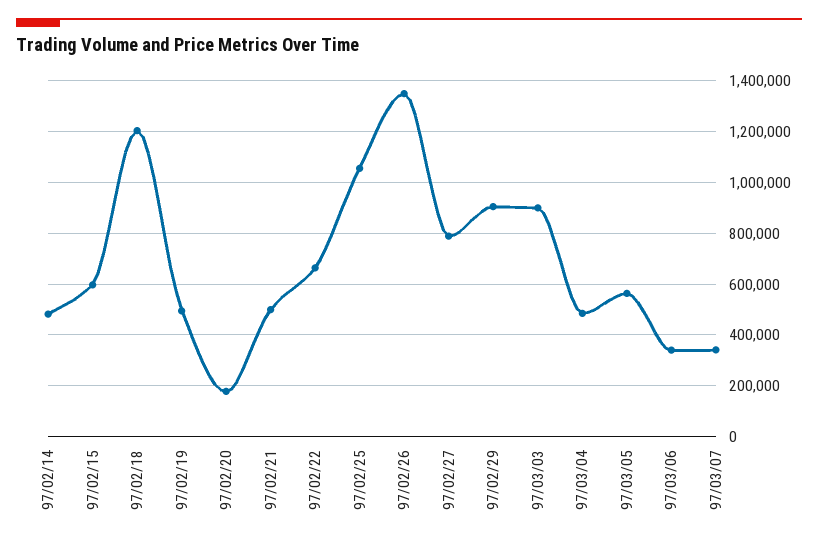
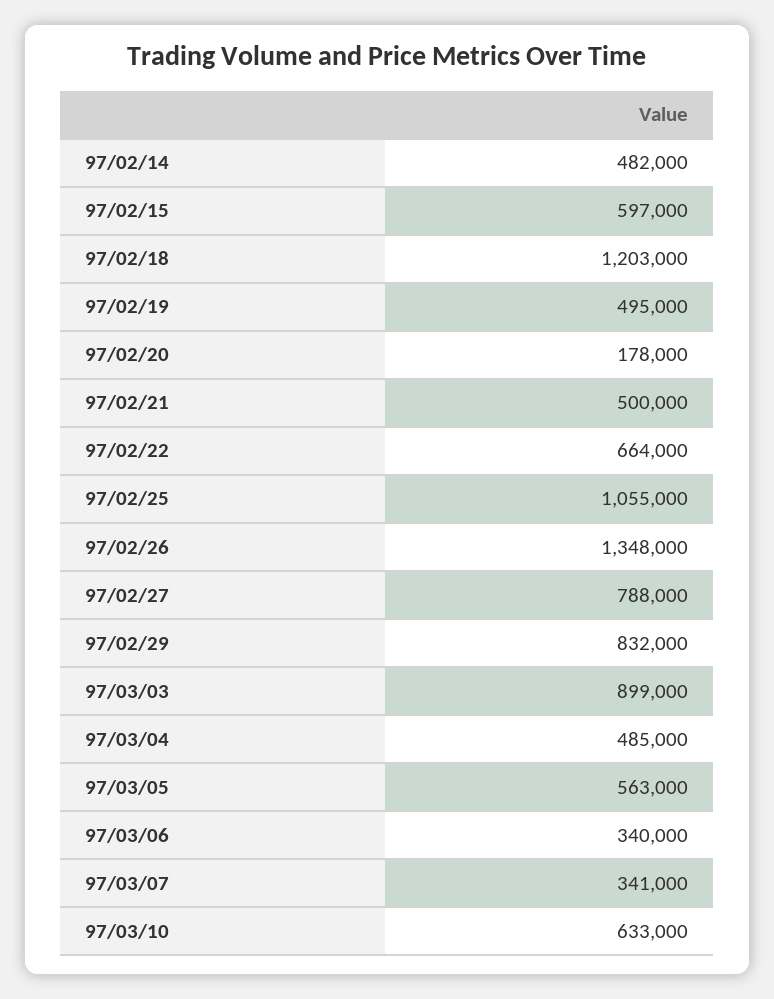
97/02/29: 900000 -> 832000
97/03/10: none -> 633000

